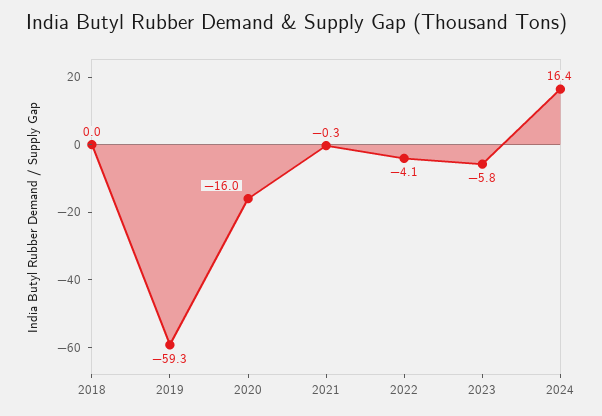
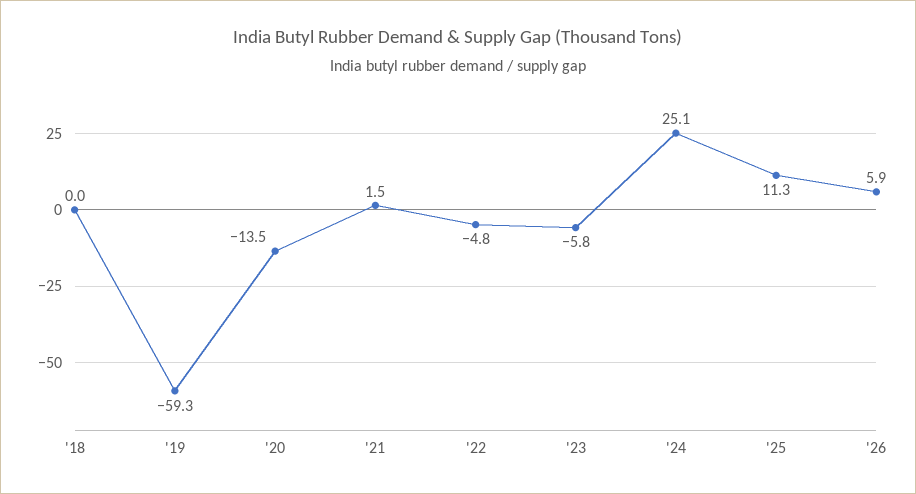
2020: -16 -> -13.5
2021: -0.3 -> 1.5
2022: -4.1 -> -4.8
2024: 16.4 -> 25.1
'25: none -> 11.3
'26: none -> 5.9

